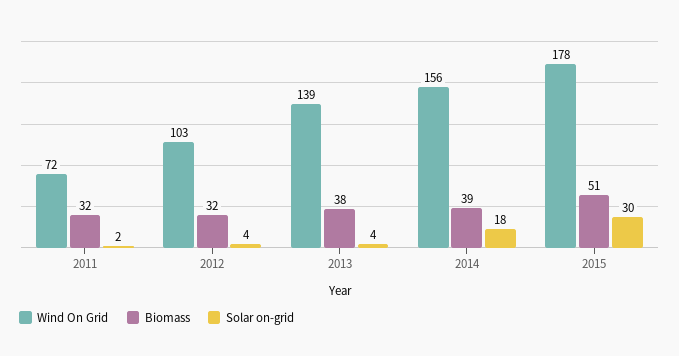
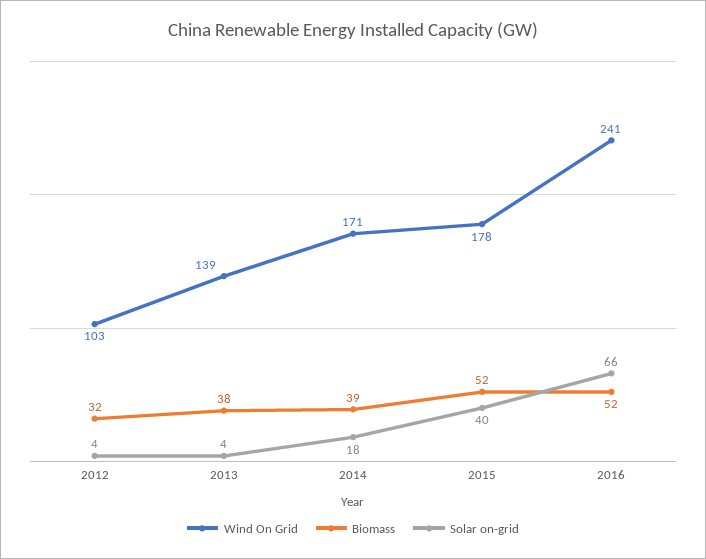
Wind On Grid, 2011: 72 -> none
Biomass, 2011: 32 -> none
Solar on-grid, 2011: 2 -> none
Wind On Grid, 2014: 156 -> 171
Biomass, 2015: 51 -> 52
Solar on-grid, 2015: 30 -> 40
Wind On Grid, 2016: none -> 241
Biomass, 2016: none -> 52
Solar on-grid, 2016: none -> 66

